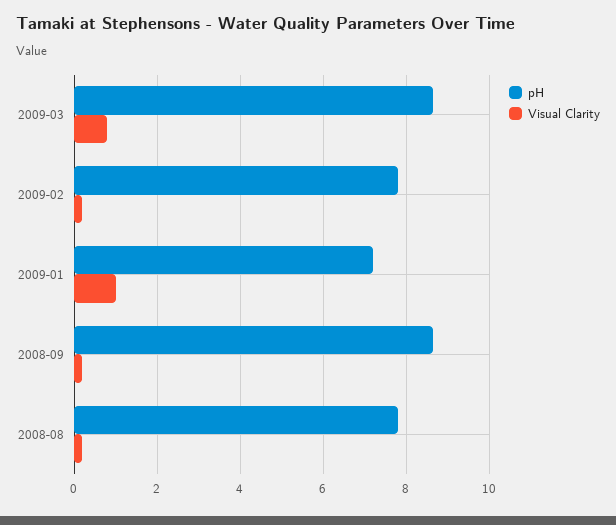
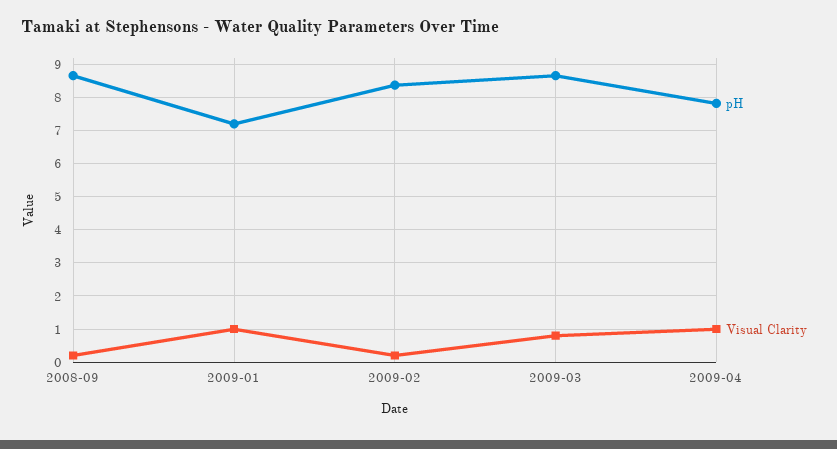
pH, 2009-02: 7.8 -> 8.4
pH, 2008-08: 7.8 -> none
Visual Clarity, 2008-08: 0.2 -> none
pH, 2009-04: none -> 7.8
Visual Clarity, 2009-04: none -> 1

